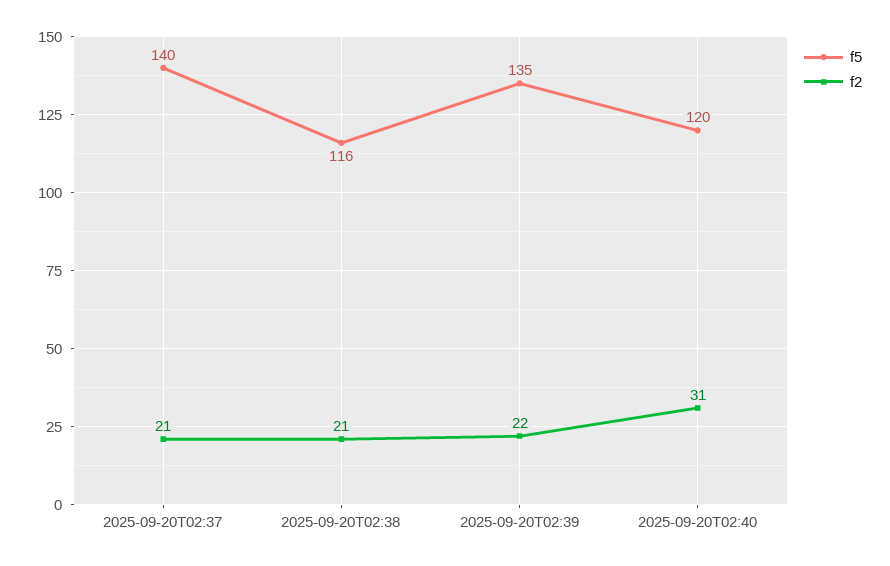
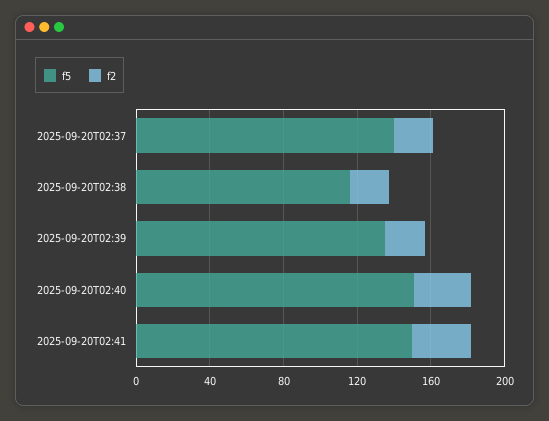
f5, 2025-09-20T02:40: 120 -> 150
f5, 2025-09-20T02:41: none -> 150
f2, 2025-09-20T02:41: none -> 30

